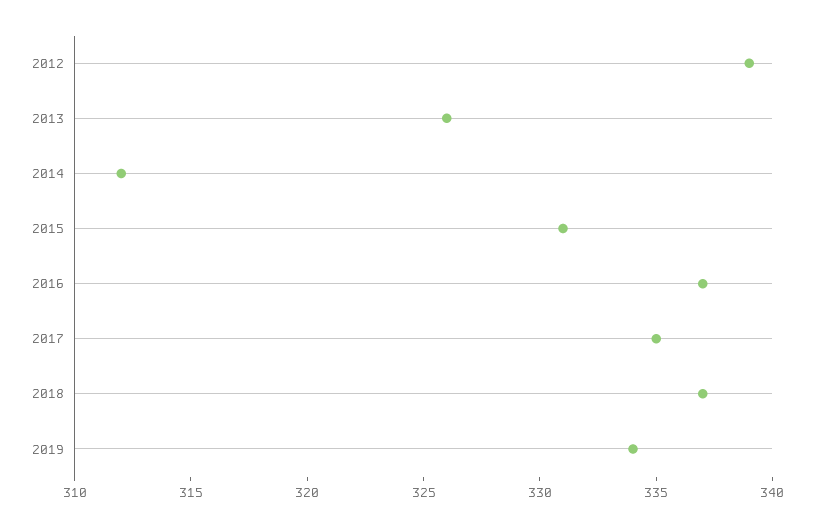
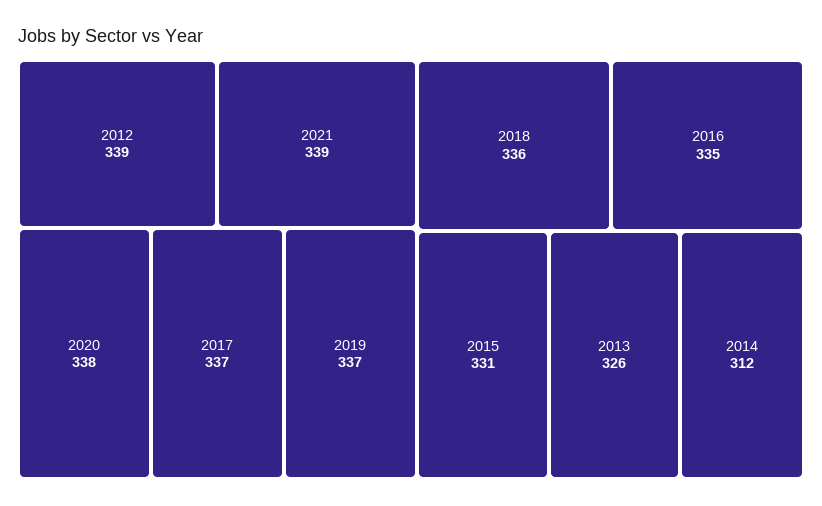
2016: 337 -> 335
2017: 335 -> 337
2018: 337 -> 336
2019: 334 -> 337
2021: none -> 339
2020: none -> 338

